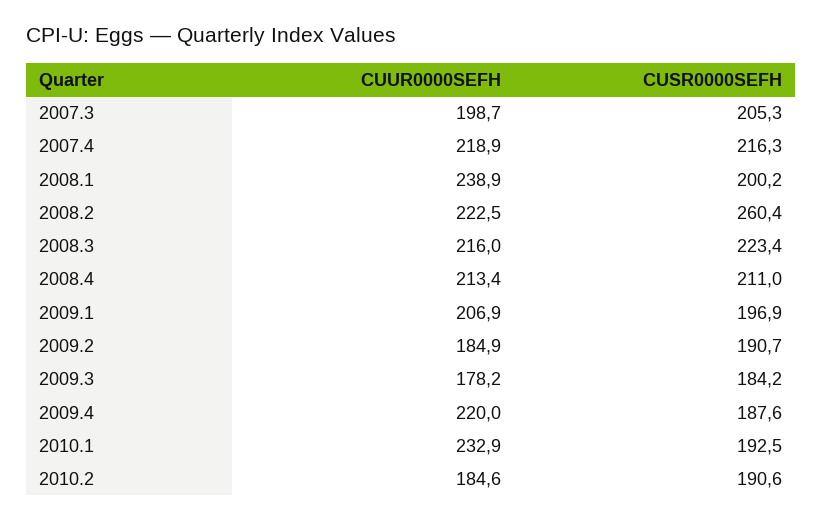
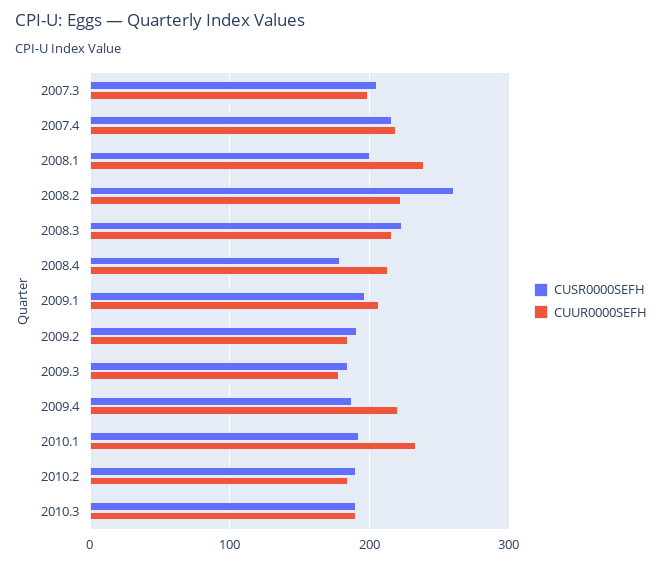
CUSR0000SEFH, 2008.4: 211 -> 180
CUSR0000SEFH, 2010.3: none -> 190
CUUR0000SEFH, 2010.3: none -> 190

